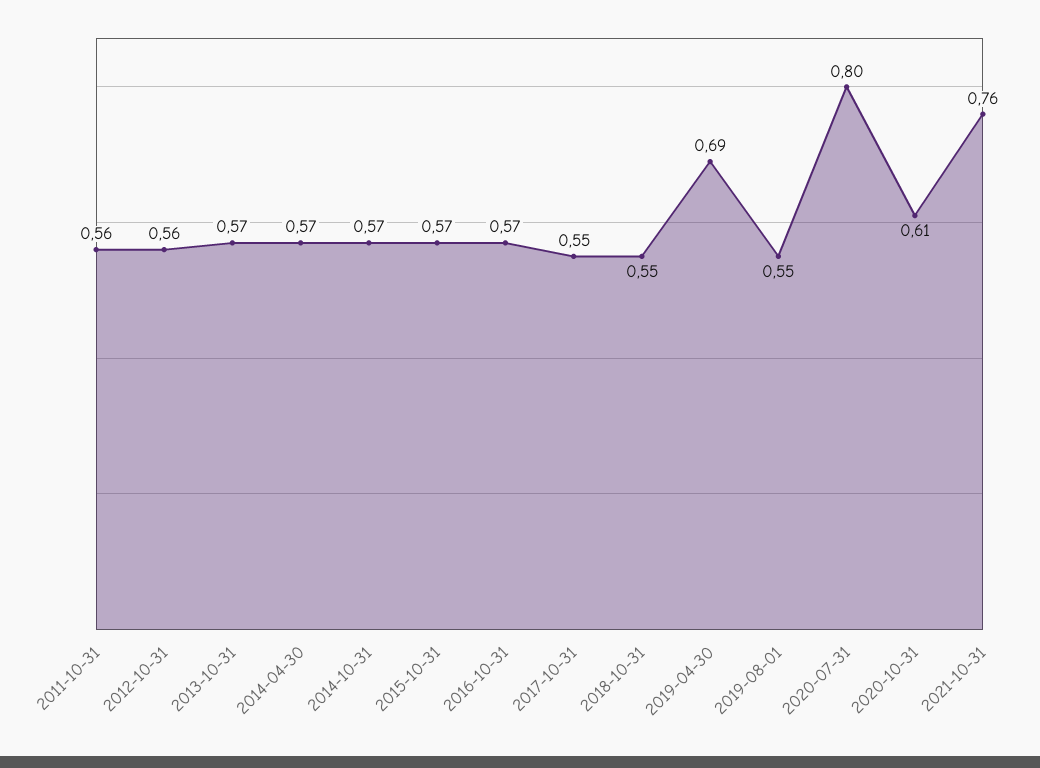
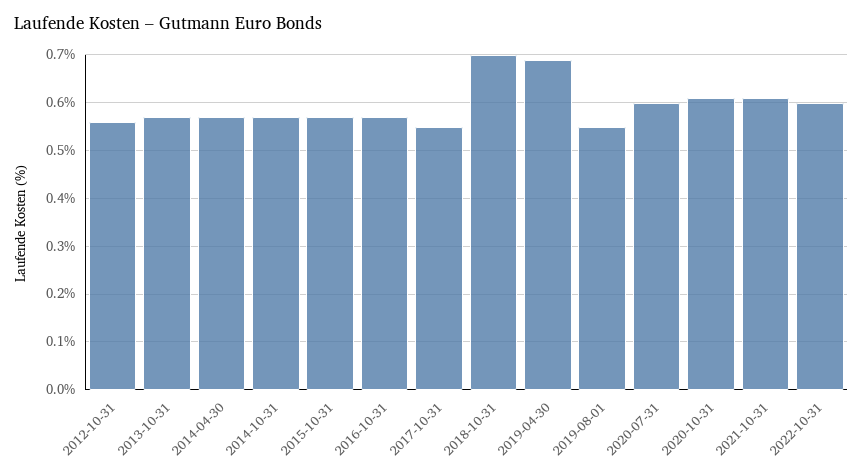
2011-10-31: 0.56 -> none
2018-10-31: 0.55 -> 0.7
2020-07-31: 0.8 -> 0.6
2021-10-31: 0.76 -> 0.6
2022-10-31: none -> 0.6

